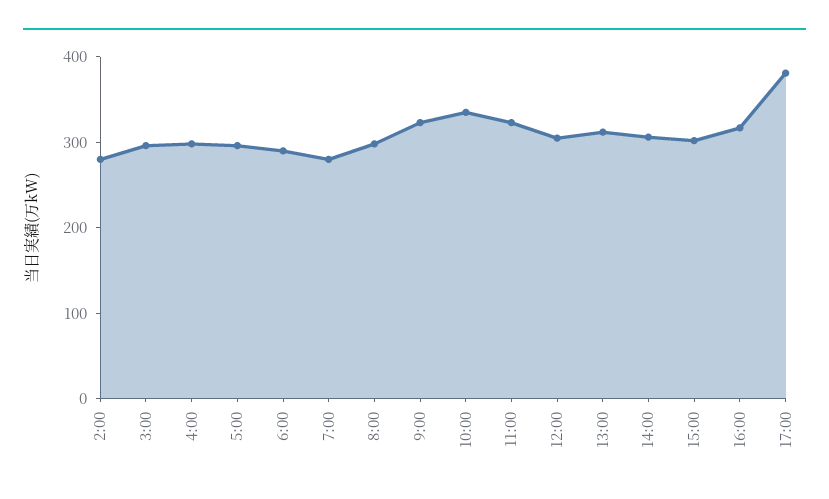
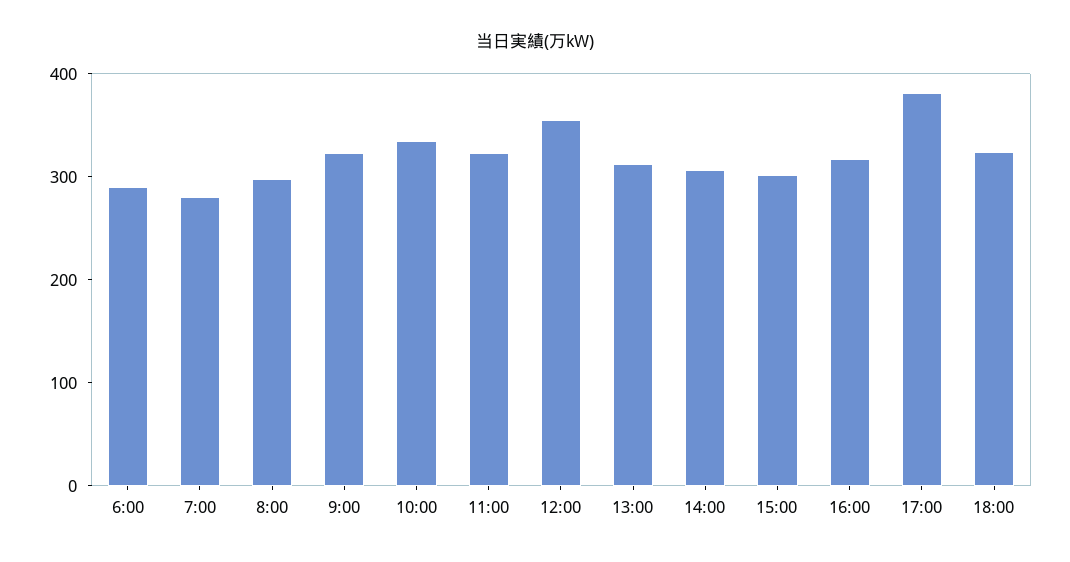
2:00: 280 -> none
3:00: 300 -> none
4:00: 300 -> none
5:00: 300 -> none
12:00: 300 -> 360
18:00: none -> 320

